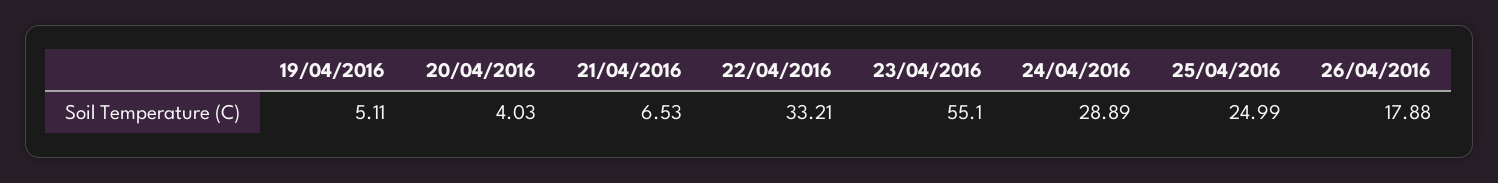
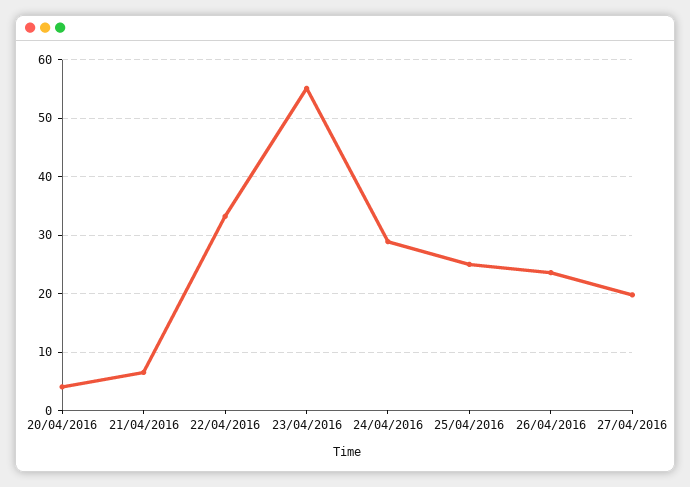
19/04/2016: 5.11 -> none
26/04/2016: 17.88 -> 24
27/04/2016: none -> 20

